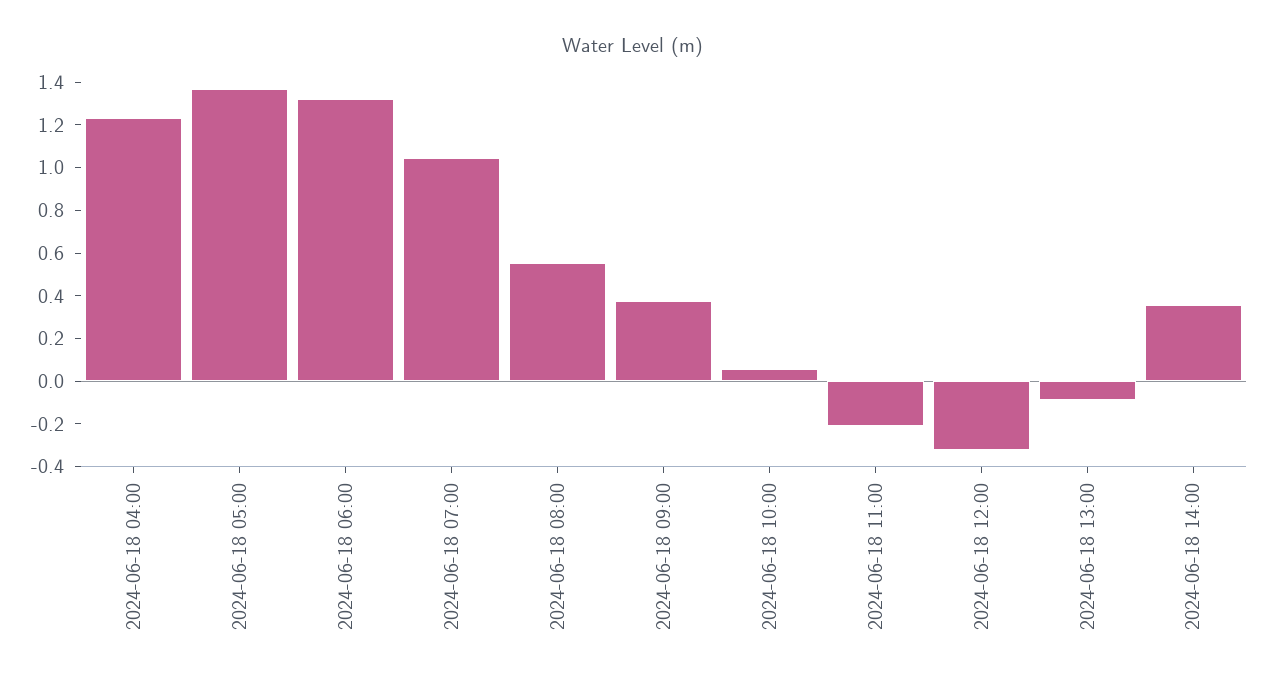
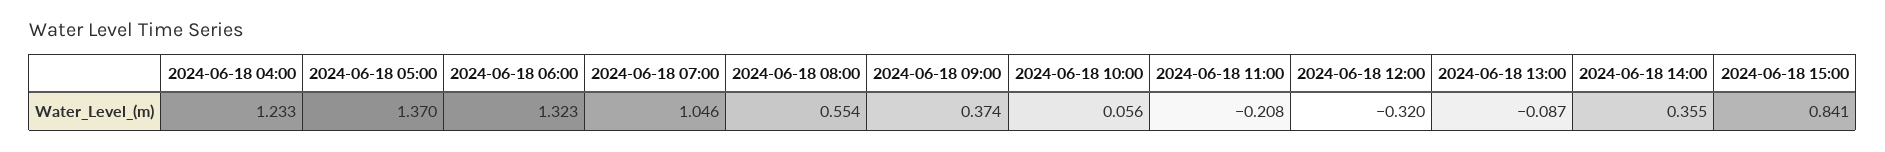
2024-06-18 15:00: none -> 0.841

